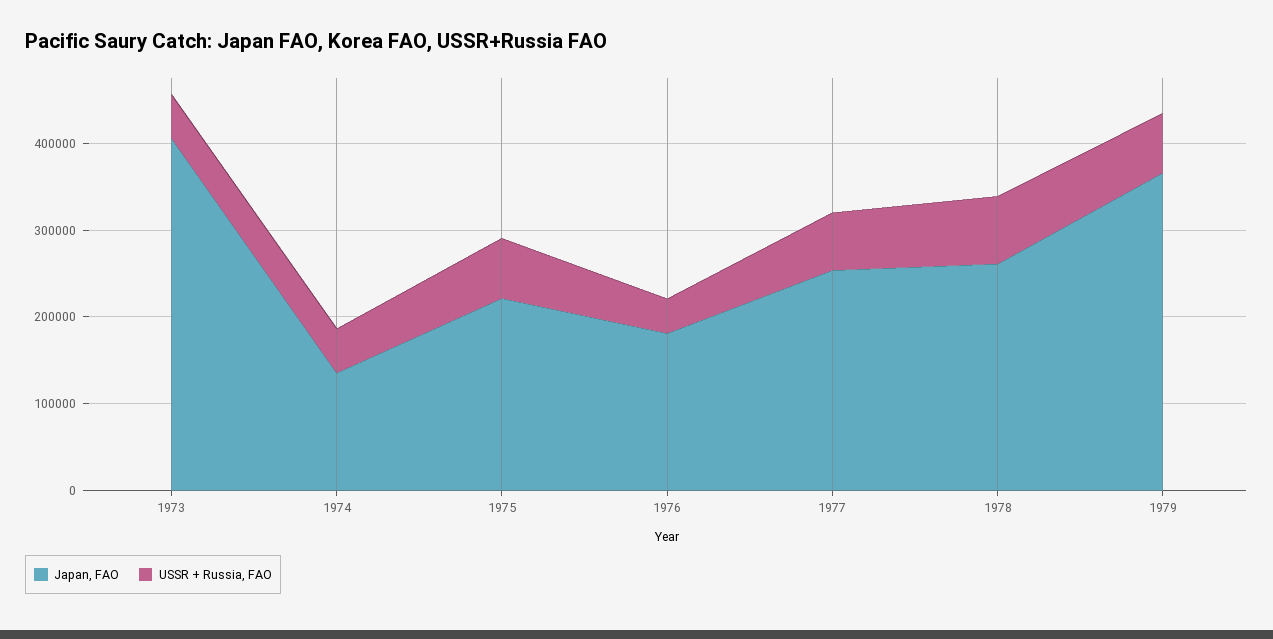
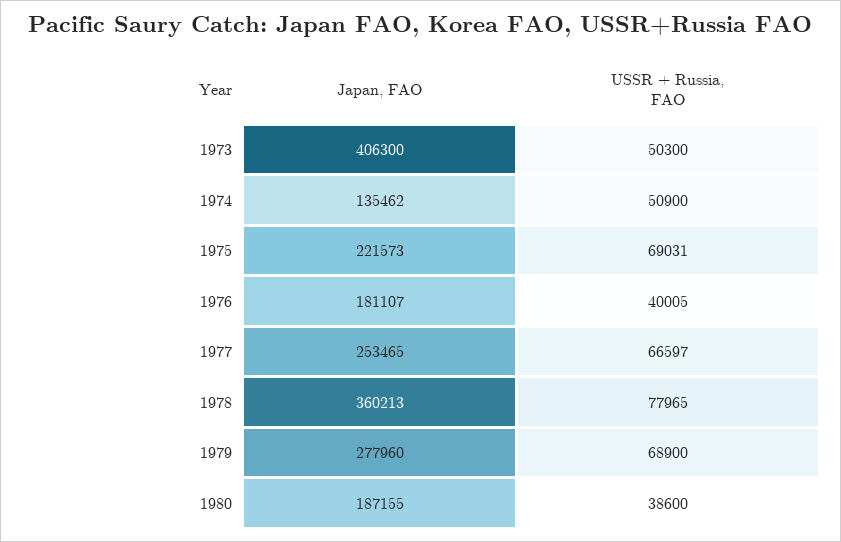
Japan, FAO, 1978: 260000 -> 360213
Japan, FAO, 1979: 360000 -> 277960
Japan, FAO, 1980: none -> 187155
USSR + Russia, FAO, 1980: none -> 38600

